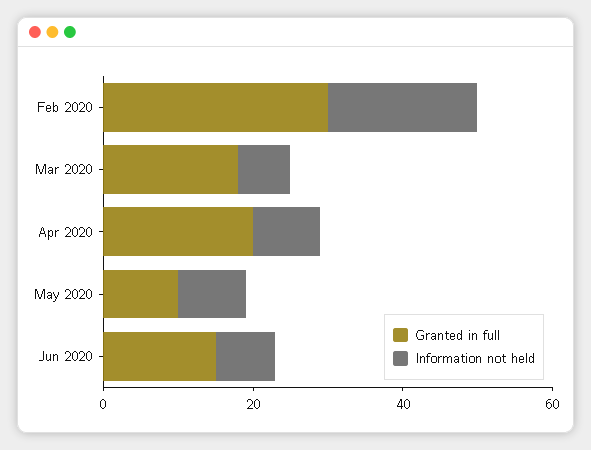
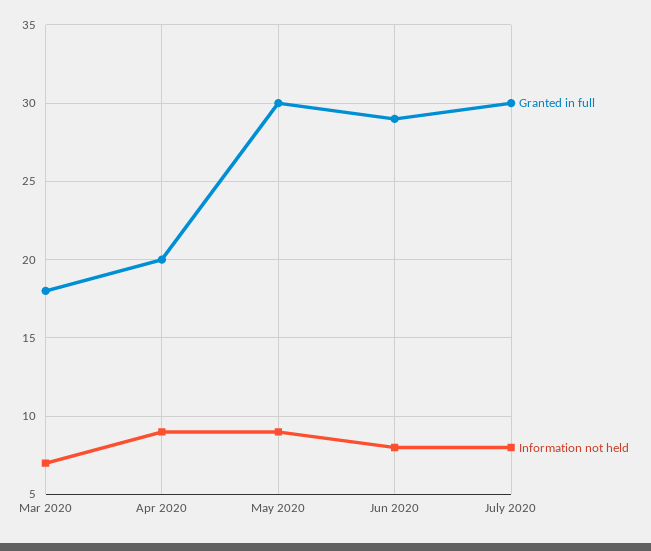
Granted in full, Feb 2020: 30 -> none
Information not held, Feb 2020: 20 -> none
Granted in full, May 2020: 10 -> 30
Granted in full, Jun 2020: 15 -> 29
Granted in full, July 2020: none -> 30
Information not held, July 2020: none -> 8

